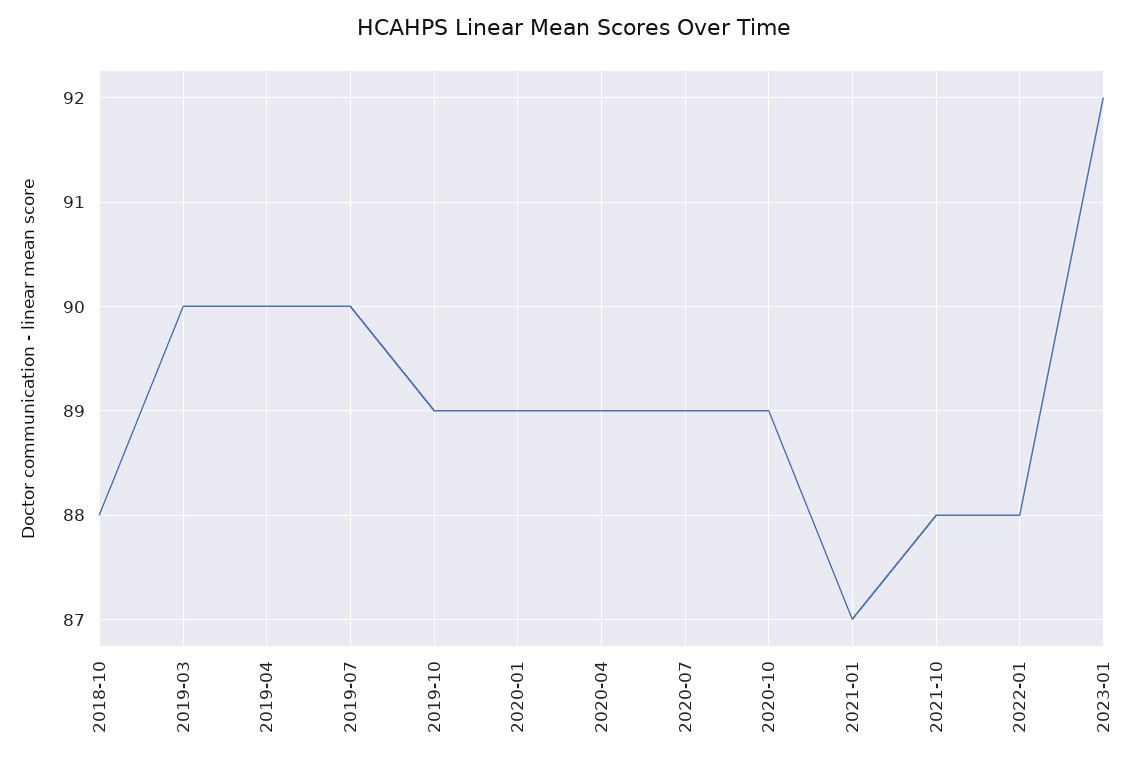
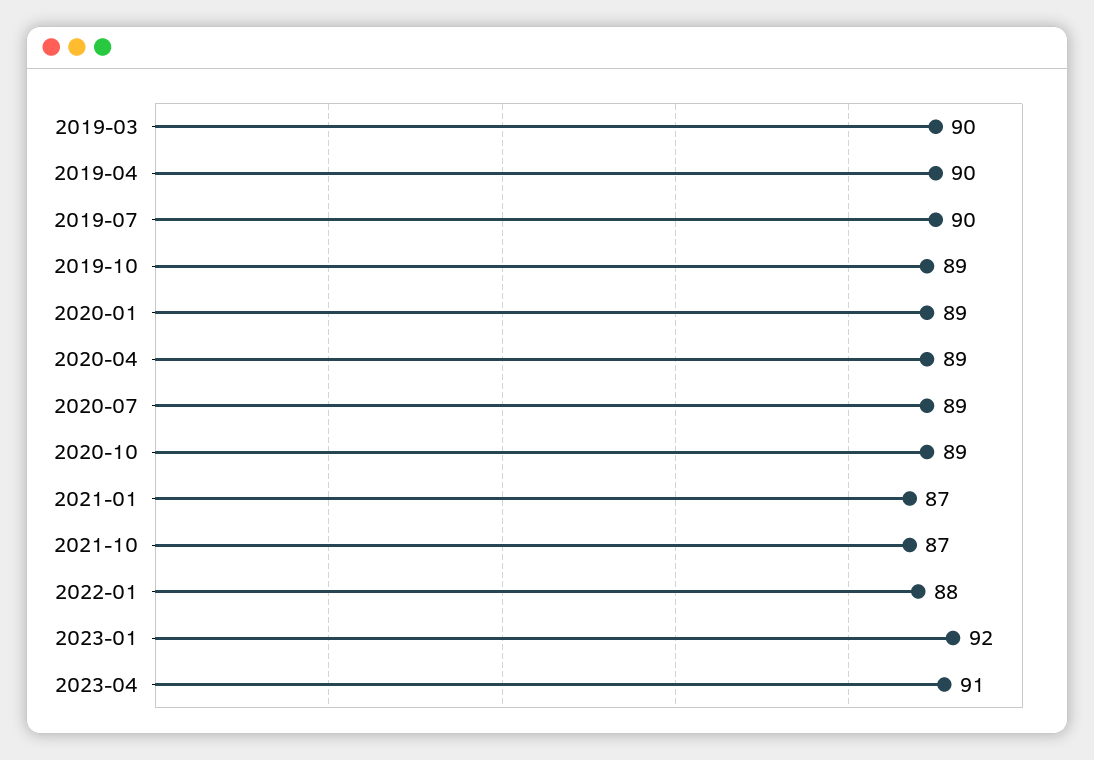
2018-10: 88 -> none
2021-10: 88 -> 87
2023-04: none -> 91

